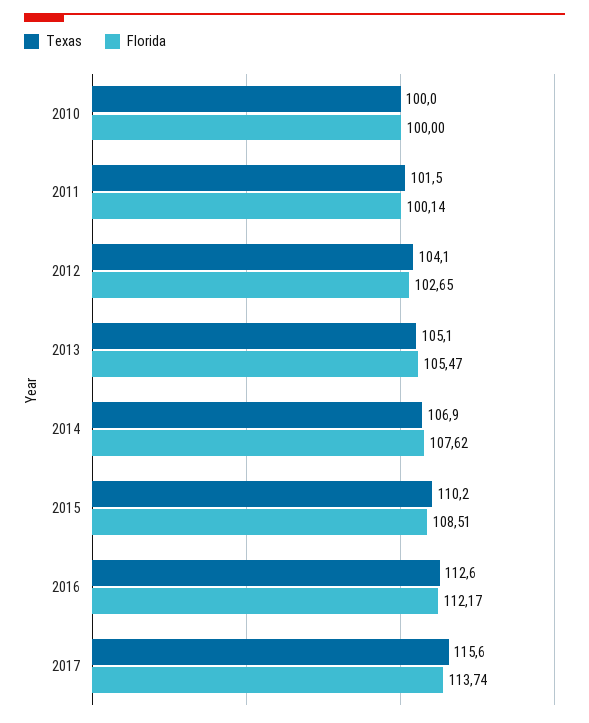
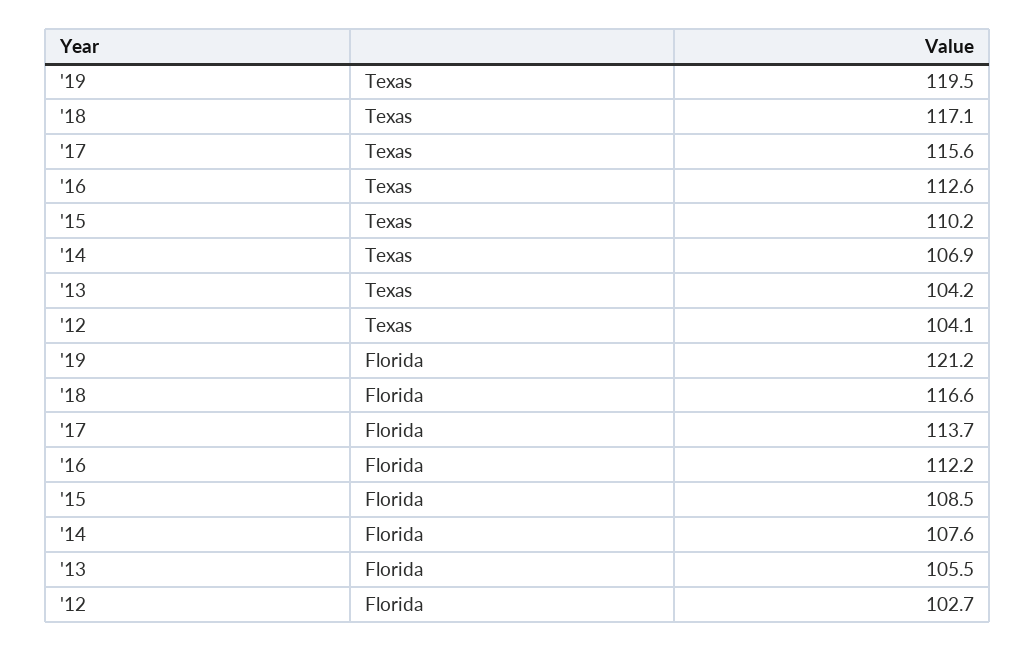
Texas, 2010: 100 -> none
Florida, 2010: 100 -> none
Texas, 2011: 101.5 -> none
Florida, 2011: 100.14 -> none
Texas, 2013: 105.1 -> 104.2
Texas, '19: none -> 119.5
Texas, '18: none -> 117.1
Florida, '19: none -> 121.2
Florida, '18: none -> 116.6

